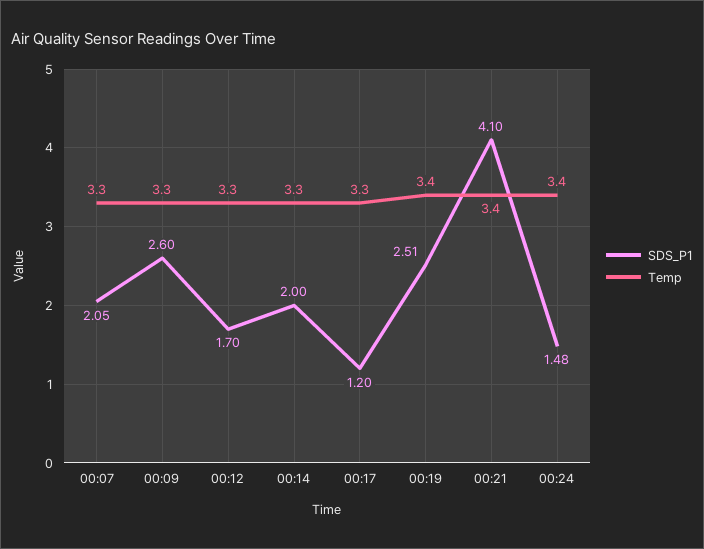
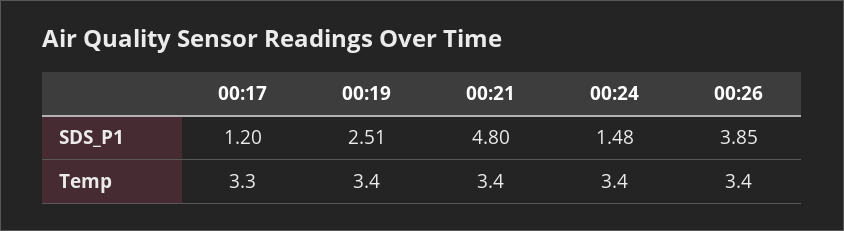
SDS_P1, 00:07: 2.05 -> none
Temp, 00:07: 3.3 -> none
SDS_P1, 00:09: 2.6 -> none
Temp, 00:09: 3.3 -> none
SDS_P1, 00:12: 1.7 -> none
Temp, 00:12: 3.3 -> none
SDS_P1, 00:14: 2 -> none
Temp, 00:14: 3.3 -> none
SDS_P1, 00:21: 4.1 -> 4.8
SDS_P1, 00:26: none -> 3.85
Temp, 00:26: none -> 3.4

